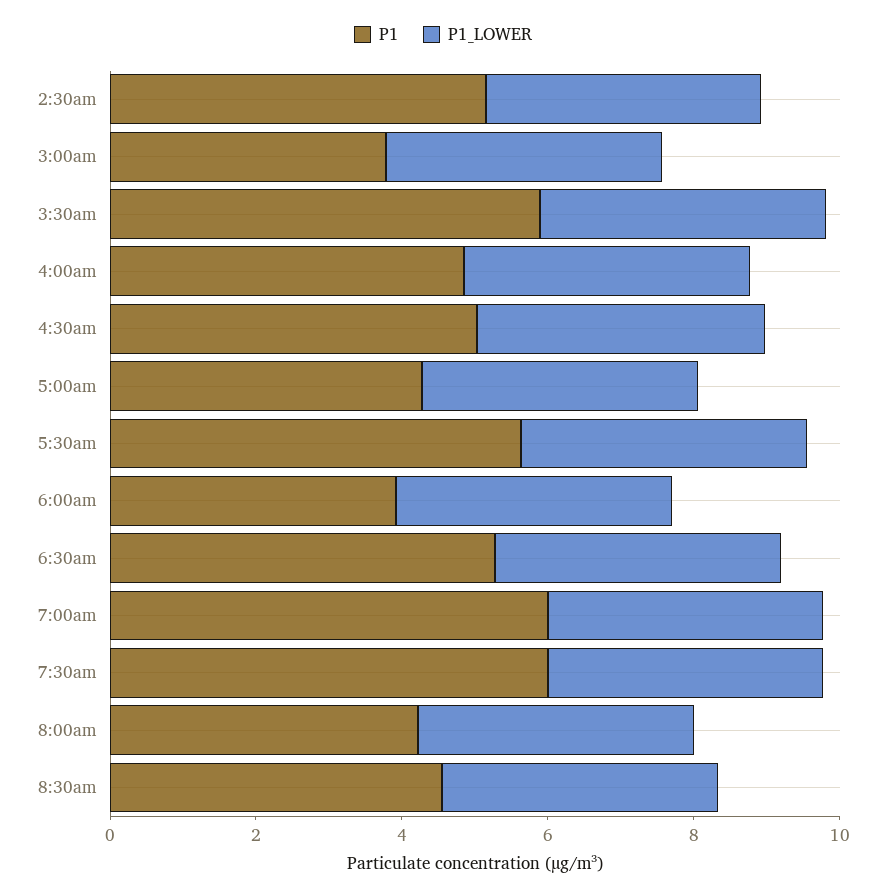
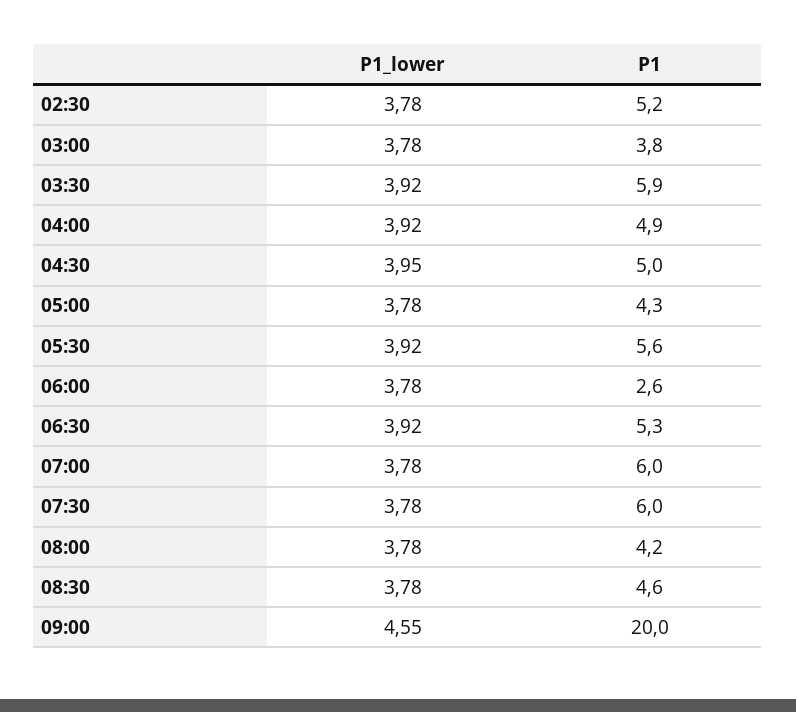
P1, 6:00am: 4 -> 2.6
P1_LOWER, 09:00: none -> 4.55
P1, 09:00: none -> 20

